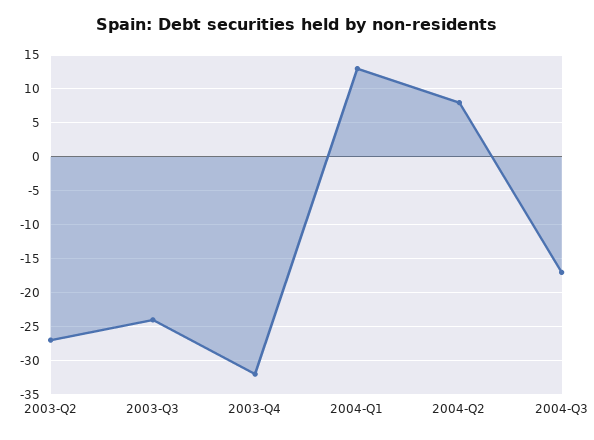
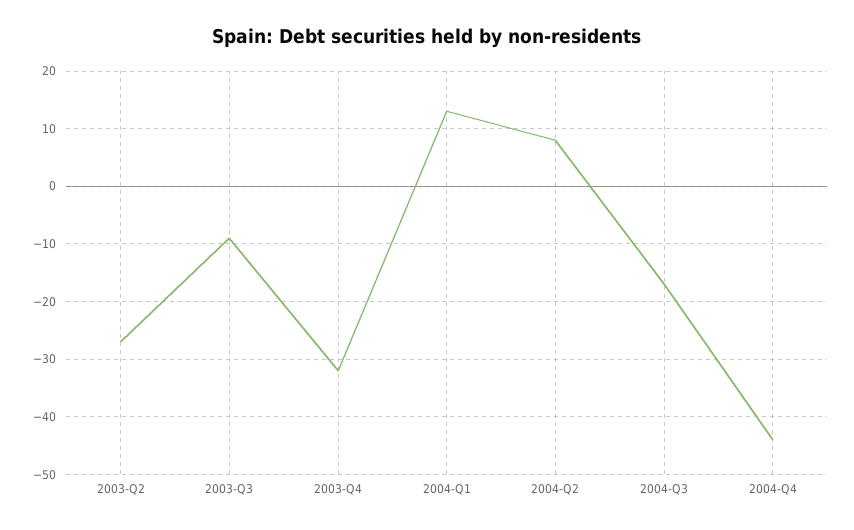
2003-Q3: -24 -> -10
2004-Q4: none -> -45

